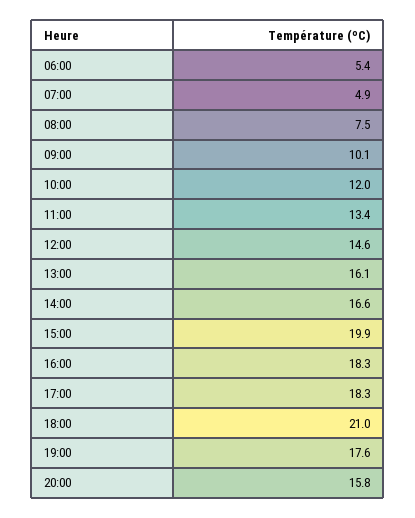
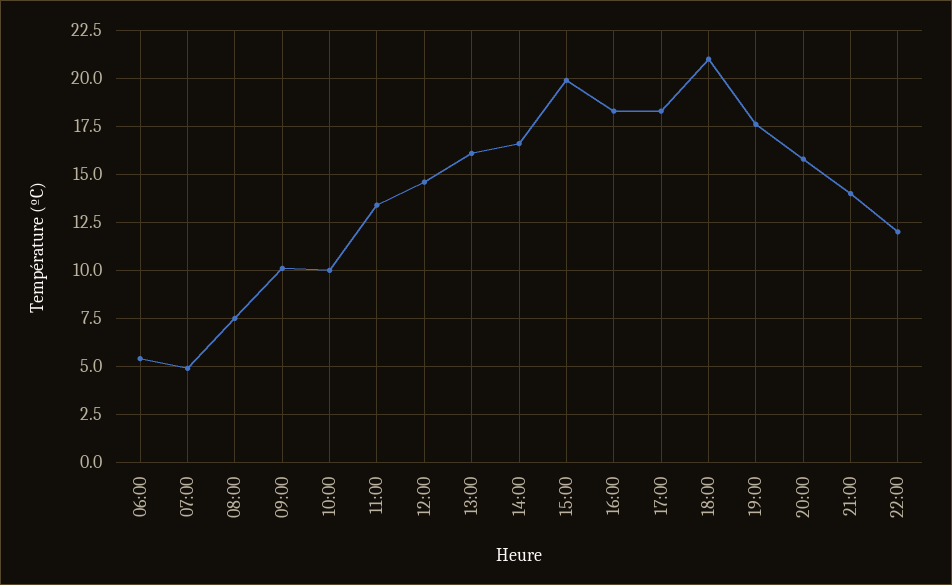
10:00: 12 -> 10
21:00: none -> 14
22:00: none -> 12

